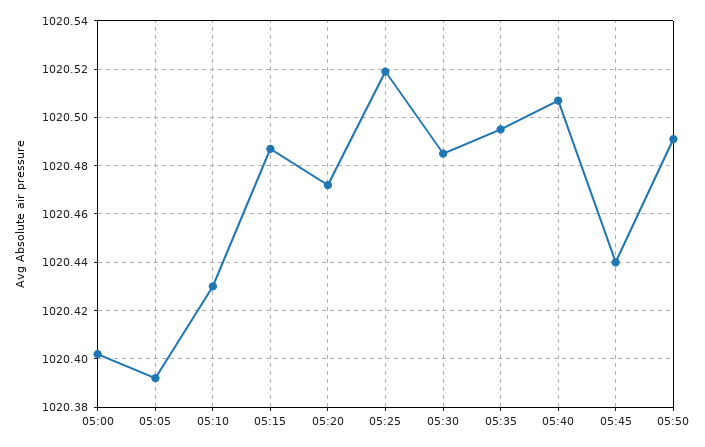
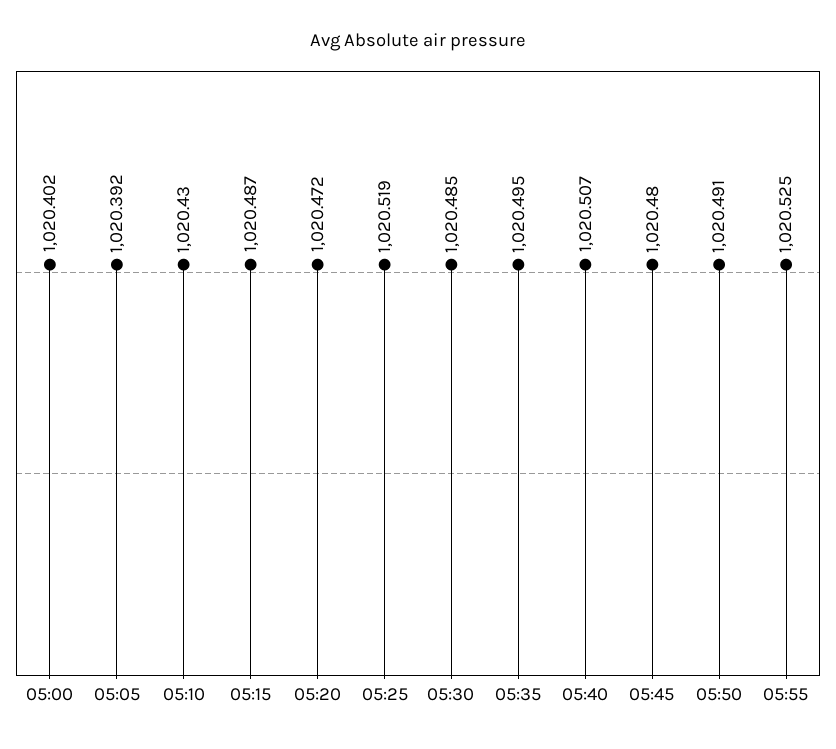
05:45: 1020.44 -> 1020.48
05:55: none -> 1020.525

